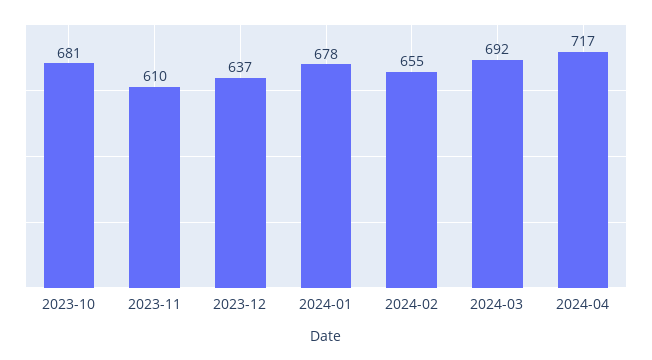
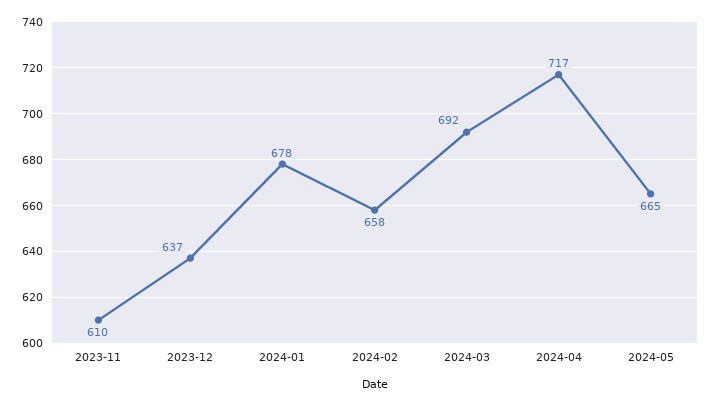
2023-10: 681 -> none
2024-02: 655 -> 658
2024-05: none -> 665

